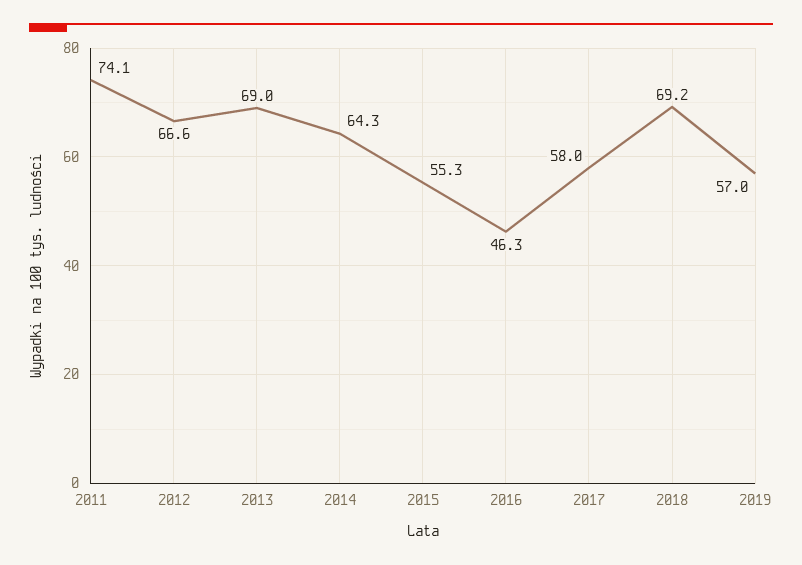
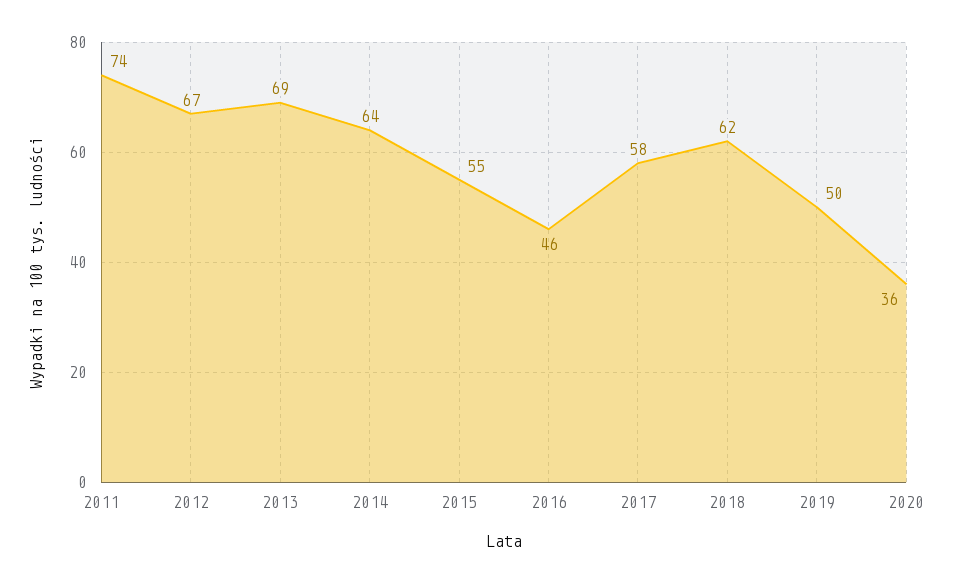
2018: 69.2 -> 62
2019: 57 -> 50
2020: none -> 36

